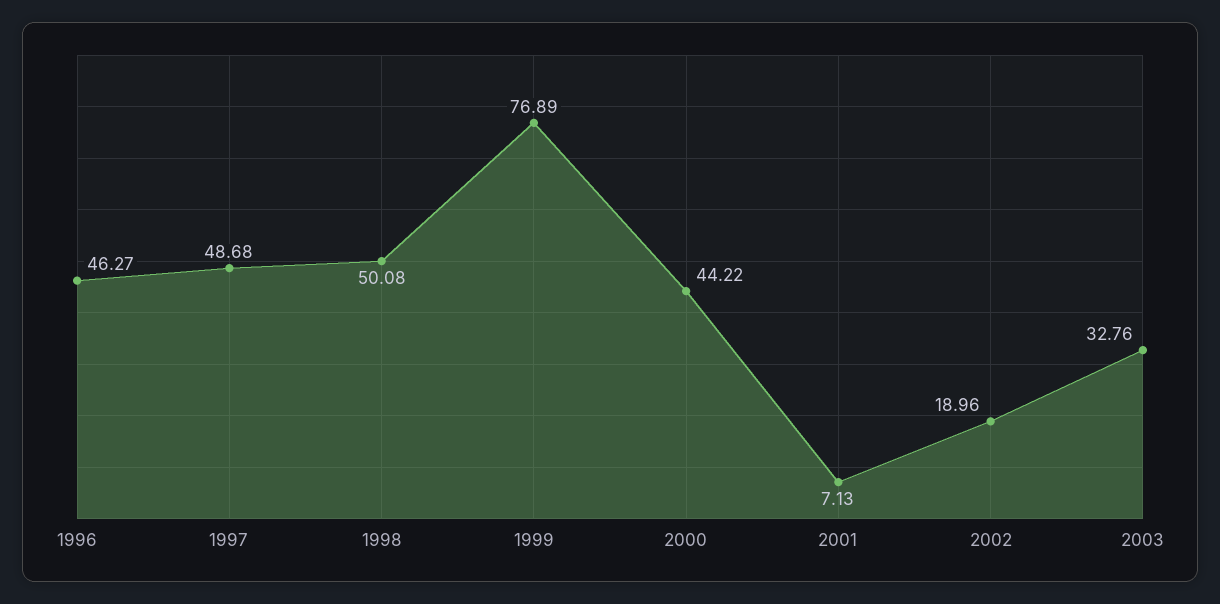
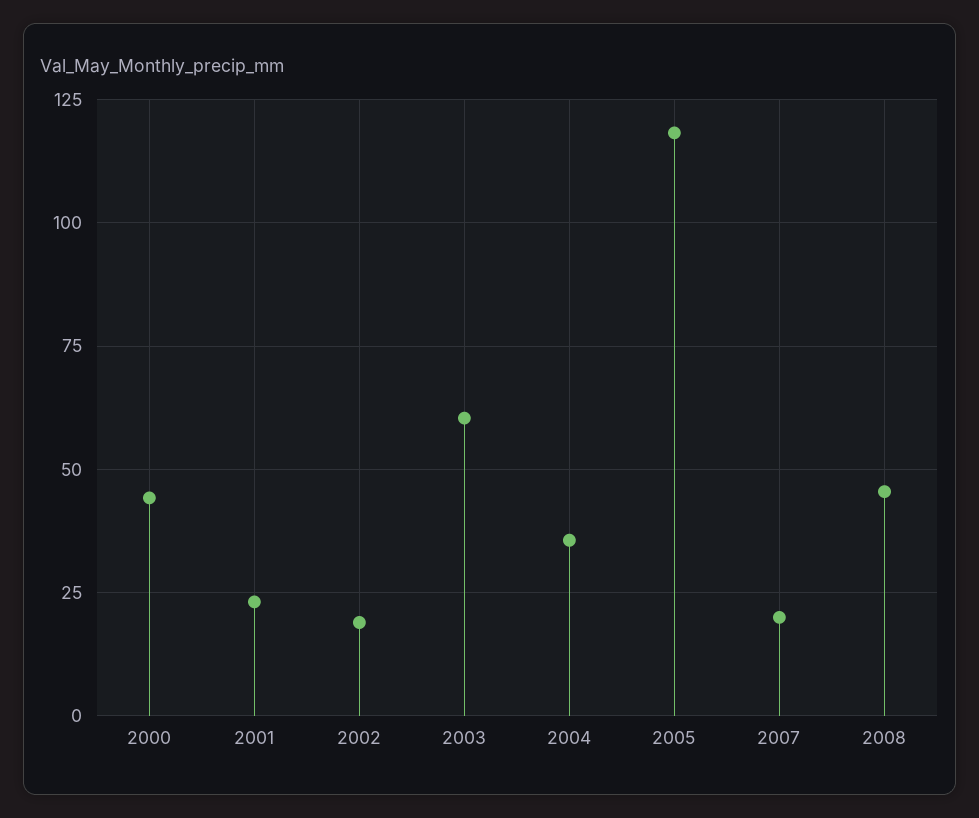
1996: 46.27 -> none
1997: 48.68 -> none
1998: 50.08 -> none
1999: 76.89 -> none
2001: 7.13 -> 22.5
2003: 32.76 -> 60
2004: none -> 35
2005: none -> 117.5
2007: none -> 20
2008: none -> 45

